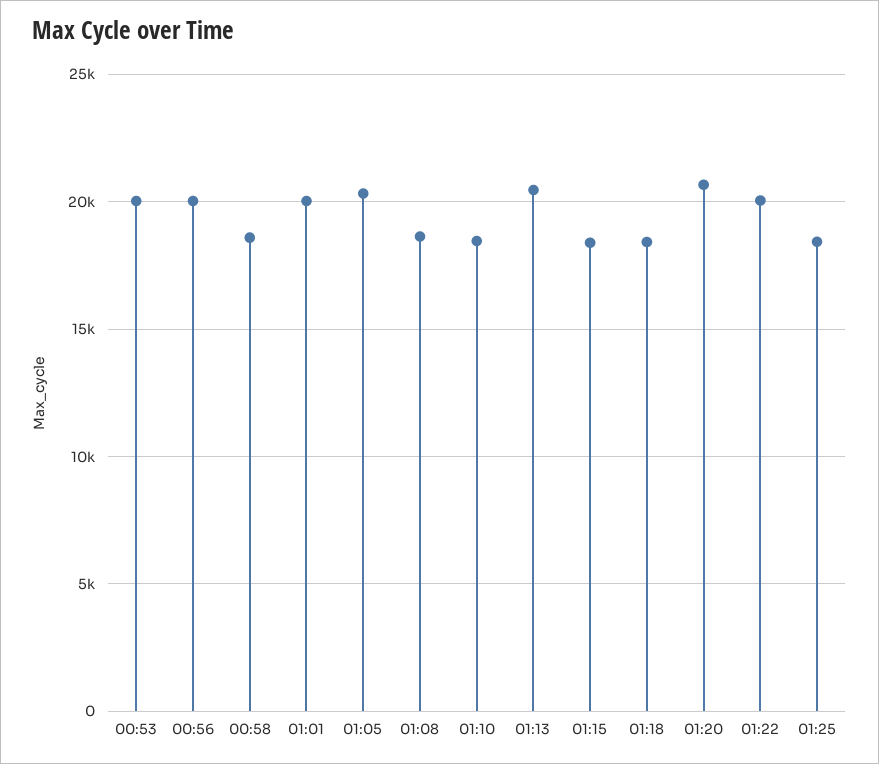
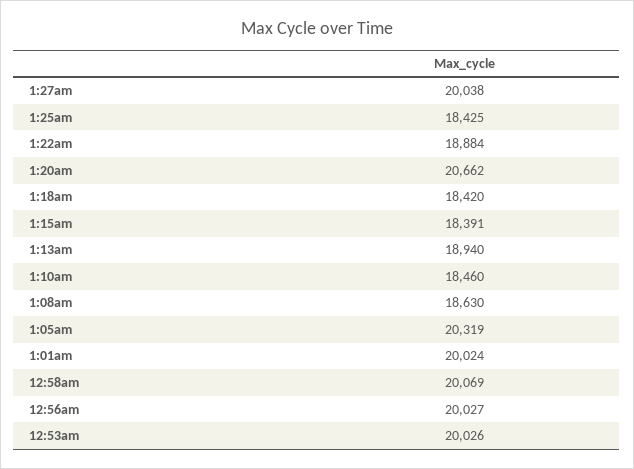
00:58: 18500 -> 20069
01:13: 20500 -> 18940
01:22: 20000 -> 18884
1:27am: none -> 20038

